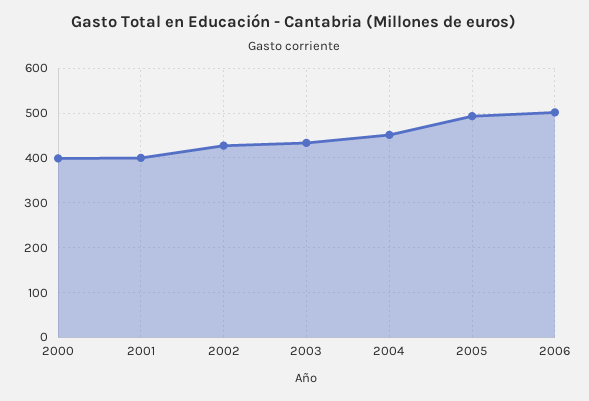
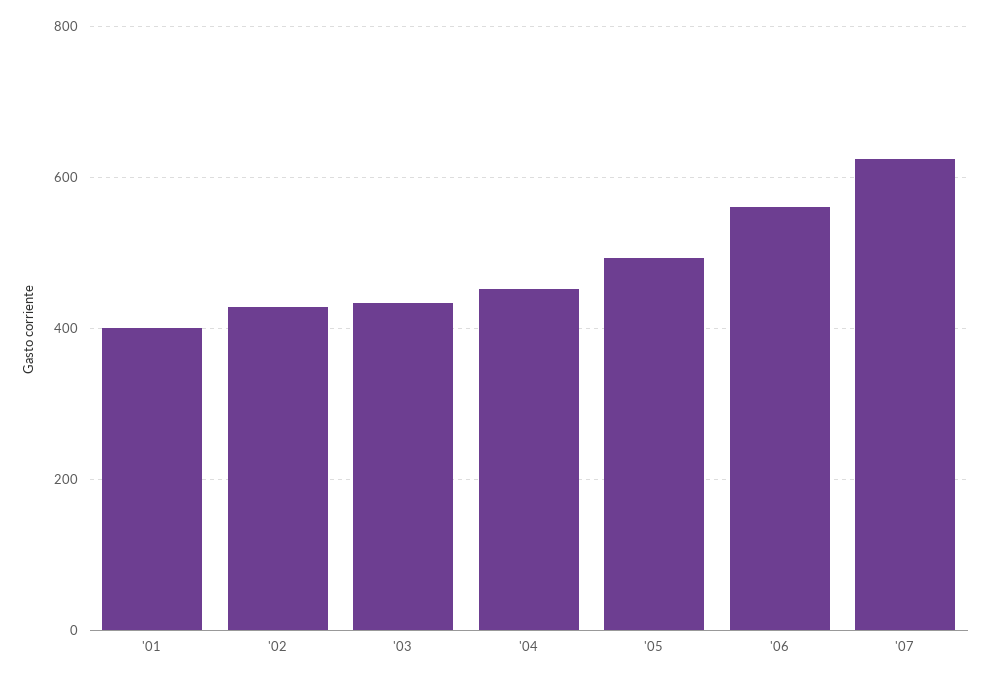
2000: 400 -> none
2006: 500 -> 560
'07: none -> 620

